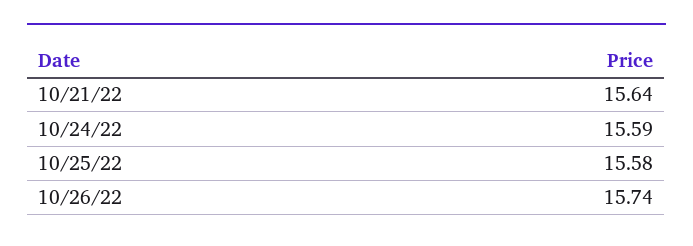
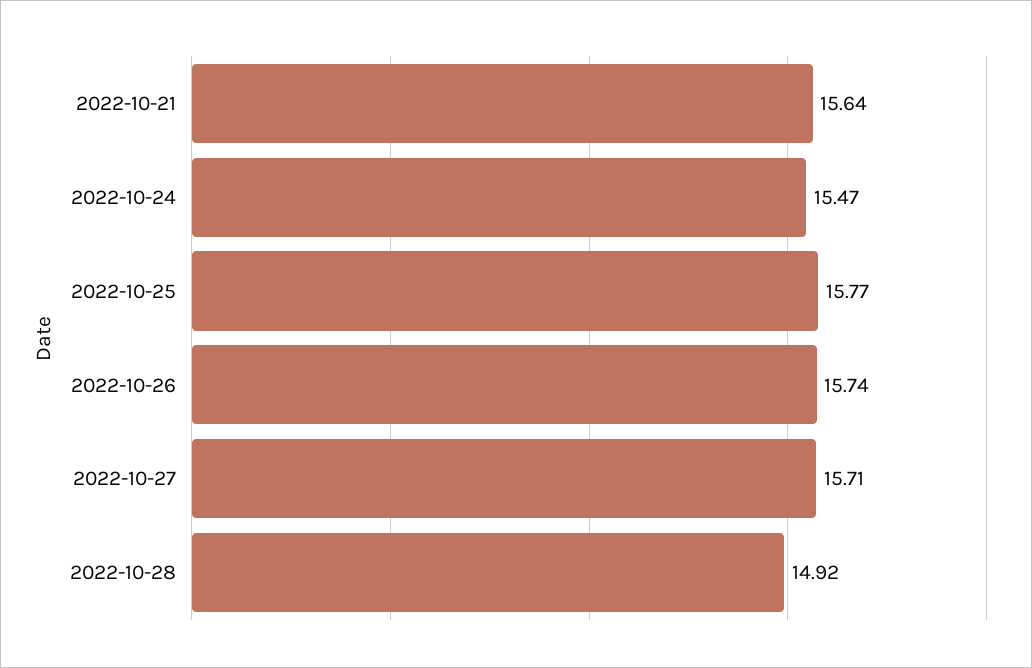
10/24/22: 15.59 -> 15.47
10/25/22: 15.58 -> 15.77
2022-10-27: none -> 15.71
2022-10-28: none -> 14.92

